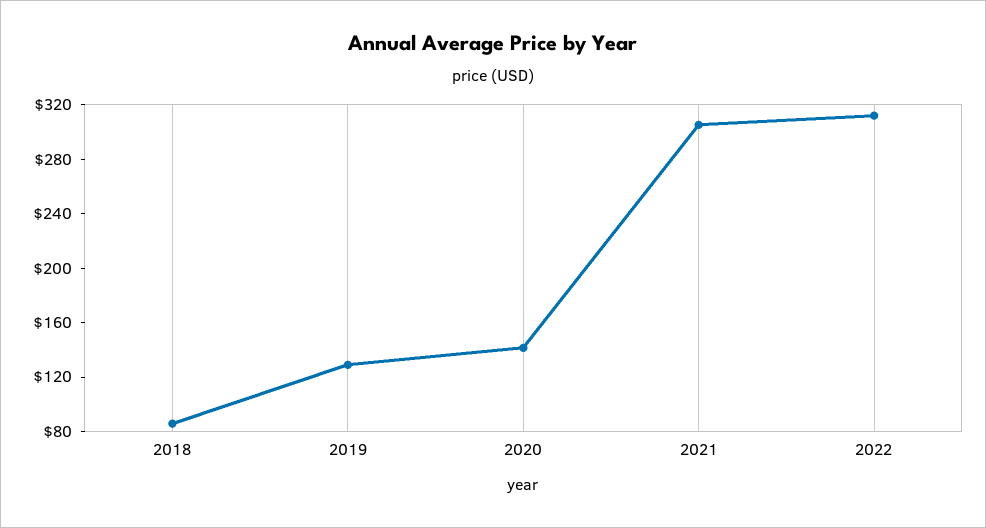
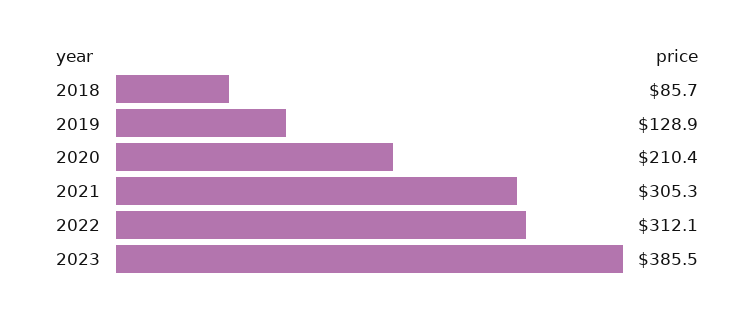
2020: 140 -> 210.4
2023: none -> 385.5

